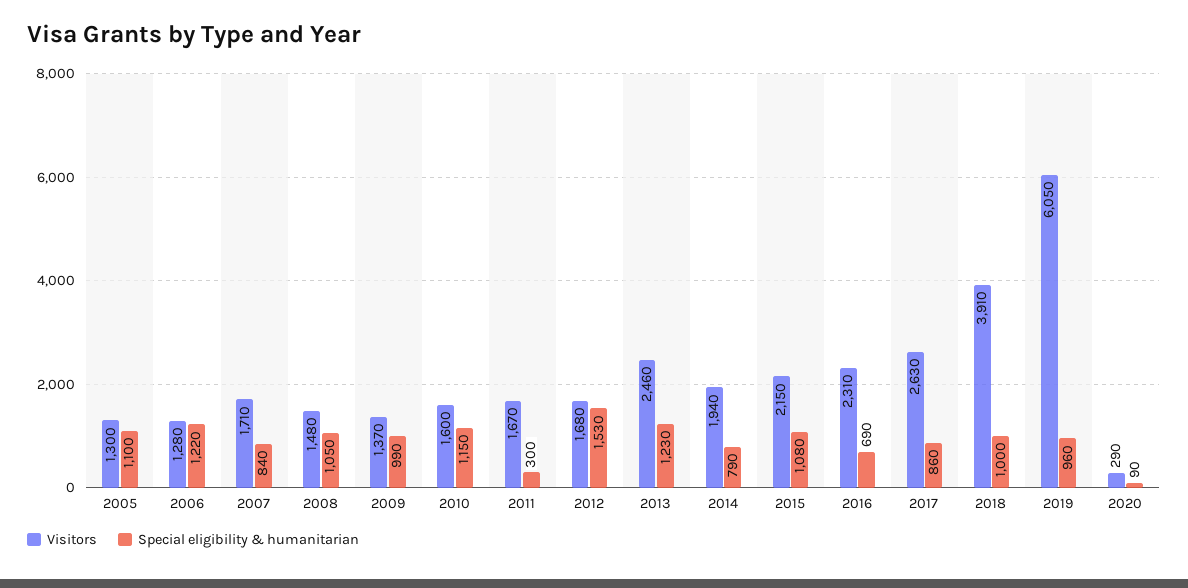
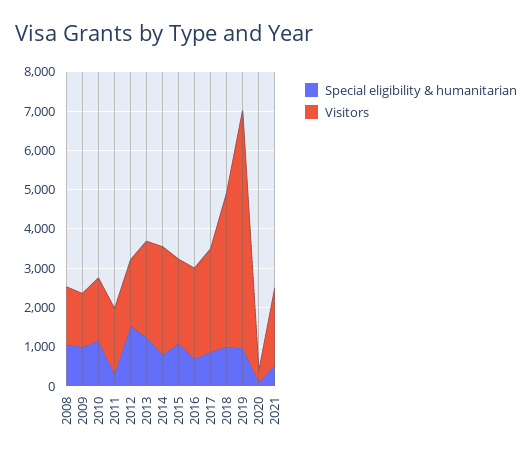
Visitors, 2005: 1300 -> none
Special eligibility & humanitarian, 2005: 1100 -> none
Visitors, 2006: 1280 -> none
Special eligibility & humanitarian, 2006: 1220 -> none
Visitors, 2007: 1710 -> none
Special eligibility & humanitarian, 2007: 840 -> none
Visitors, 2014: 1940 -> 2750
Special eligibility & humanitarian, 2021: none -> 500
Visitors, 2021: none -> 2000

